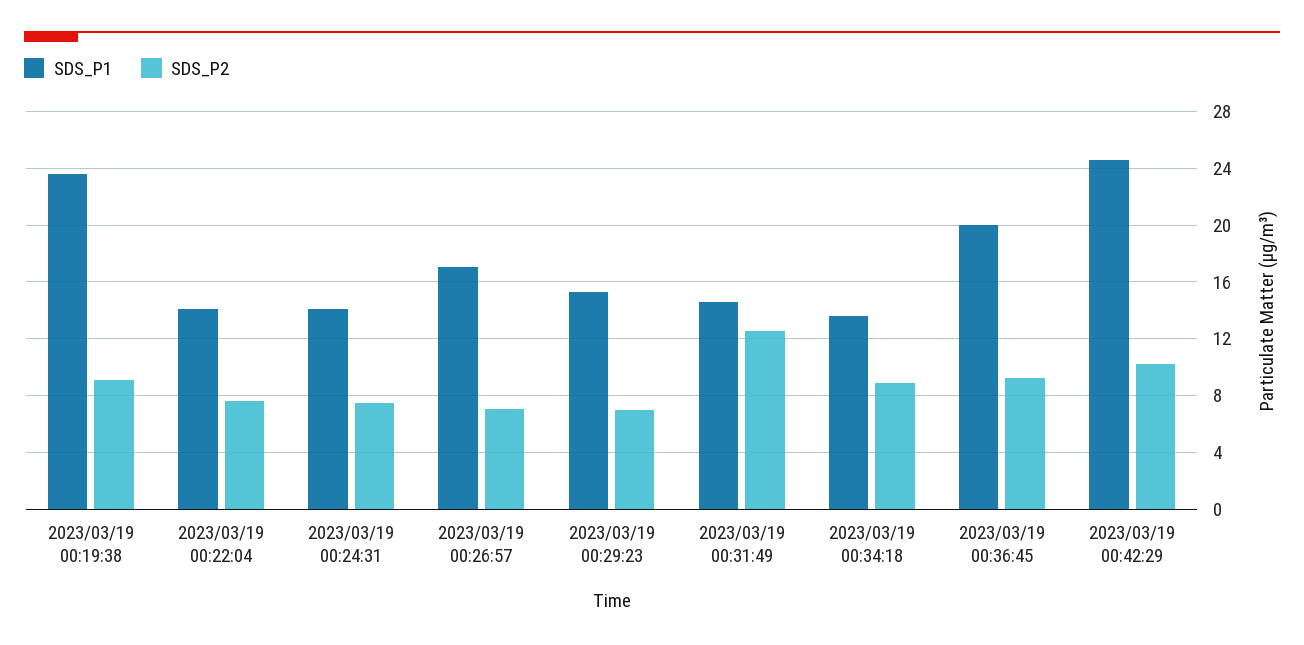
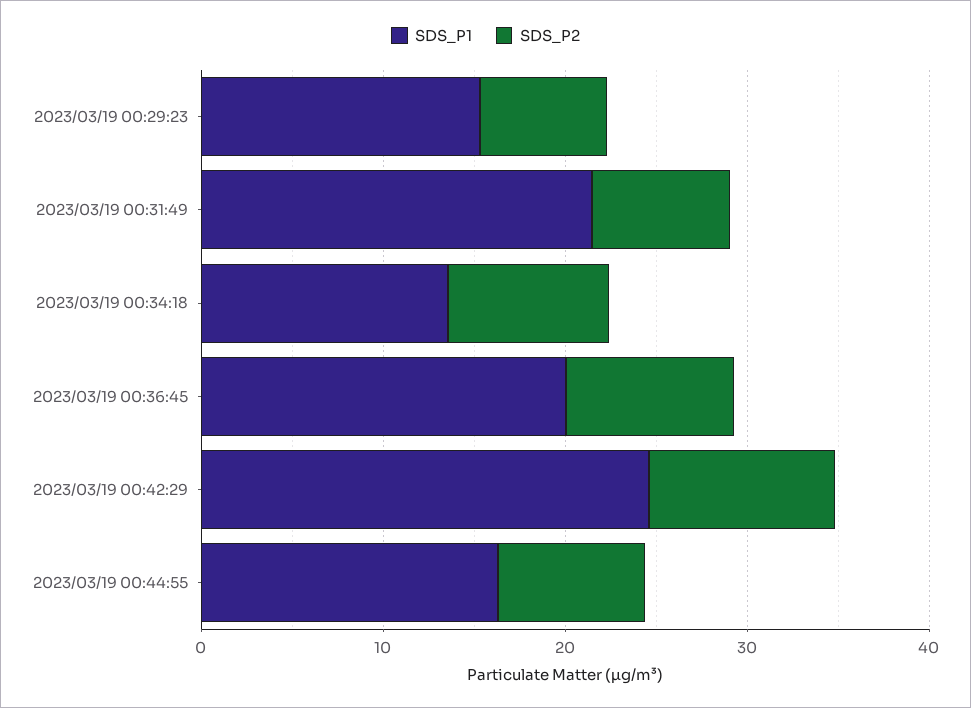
SDS_P1, 2023/03/19 00:19:38: 23.5 -> none
SDS_P2, 2023/03/19 00:19:38: 9 -> none
SDS_P1, 2023/03/19 00:22:04: 14 -> none
SDS_P2, 2023/03/19 00:22:04: 7.5 -> none
SDS_P1, 2023/03/19 00:24:31: 14 -> none
SDS_P2, 2023/03/19 00:24:31: 7.5 -> none
SDS_P1, 2023/03/19 00:26:57: 17 -> none
SDS_P2, 2023/03/19 00:26:57: 7 -> none
SDS_P1, 2023/03/19 00:31:49: 14.5 -> 22
SDS_P2, 2023/03/19 00:31:49: 12.5 -> 8
SDS_P1, 2023/03/19 00:44:55: none -> 16
SDS_P2, 2023/03/19 00:44:55: none -> 8

